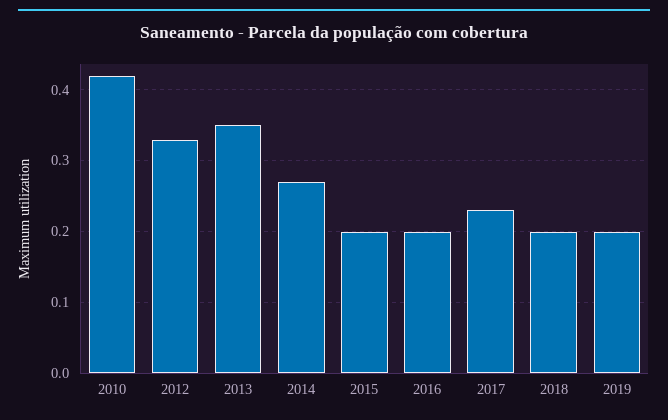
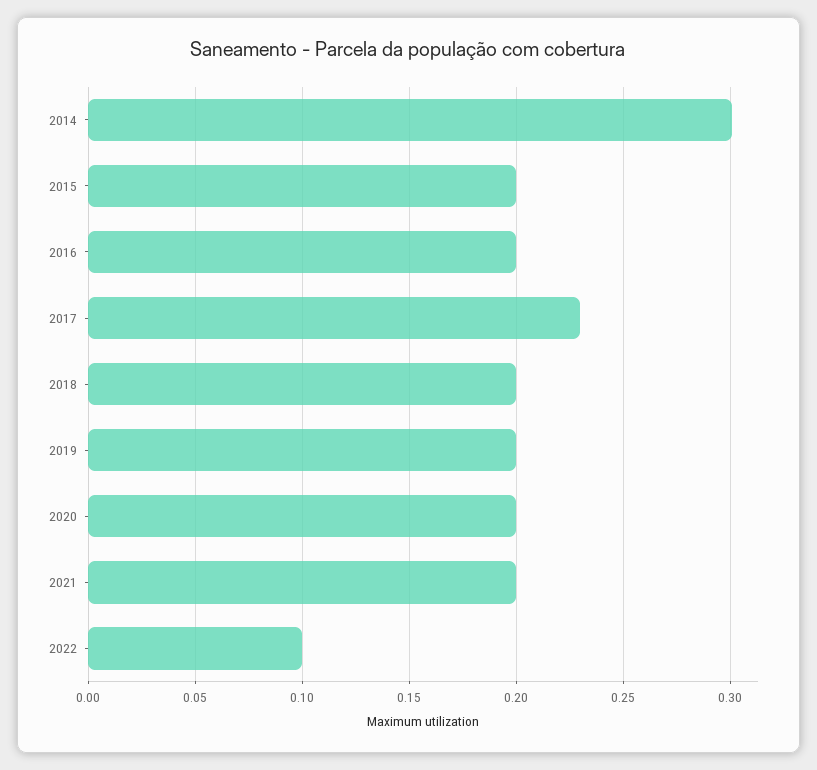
2010: 0.42 -> none
2012: 0.33 -> none
2013: 0.35 -> none
2014: 0.27 -> 0.3
2020: none -> 0.2
2021: none -> 0.2
2022: none -> 0.1

